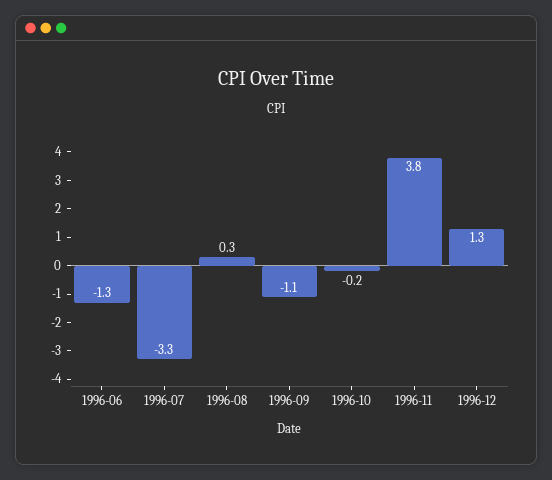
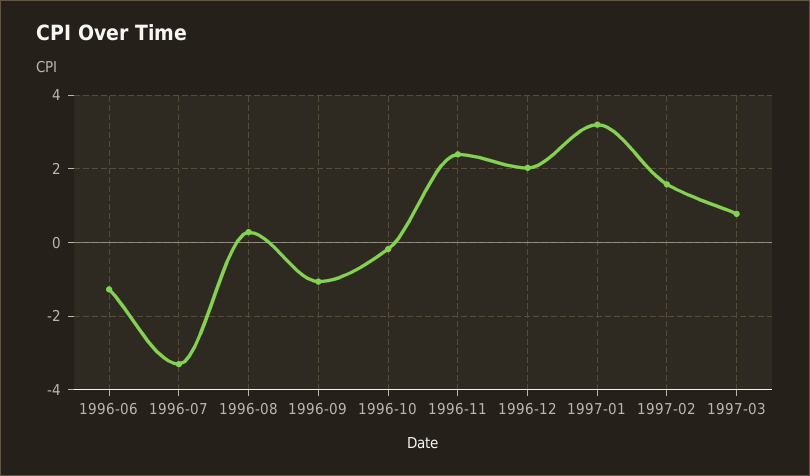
1996-11: 3.8 -> 2.4
1996-12: 1.3 -> 2
1997-01: none -> 3.2
1997-02: none -> 1.6
1997-03: none -> 0.8

